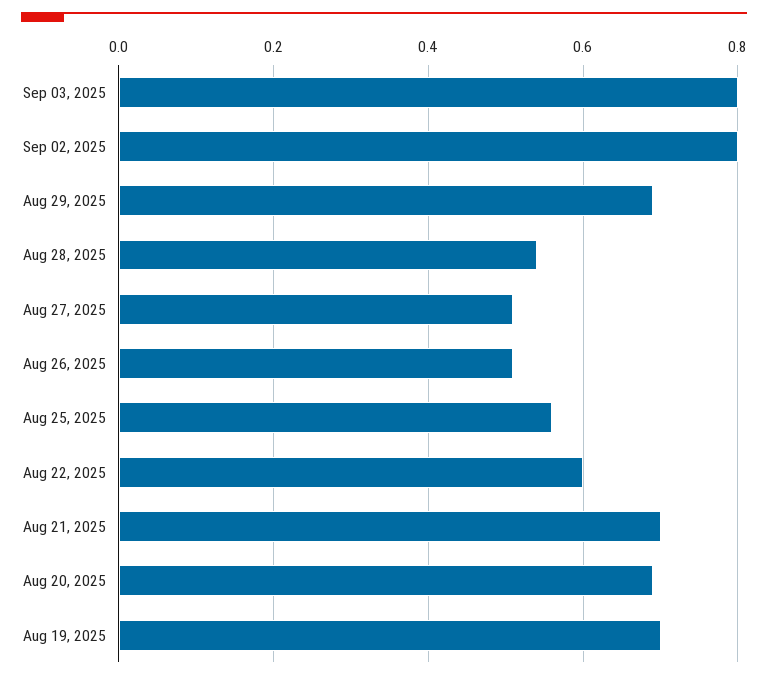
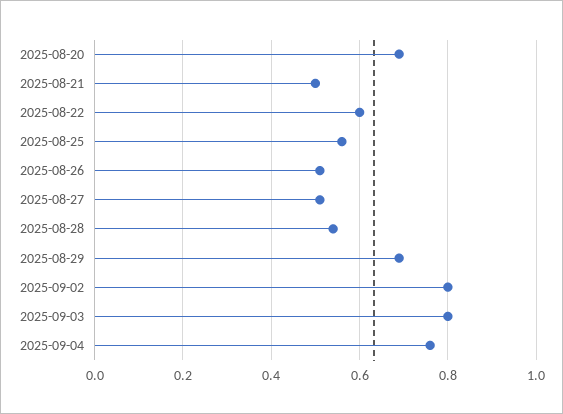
Aug 21, 2025: 0.7 -> 0.5
Aug 19, 2025: 0.7 -> none
2025-09-04: none -> 0.75

